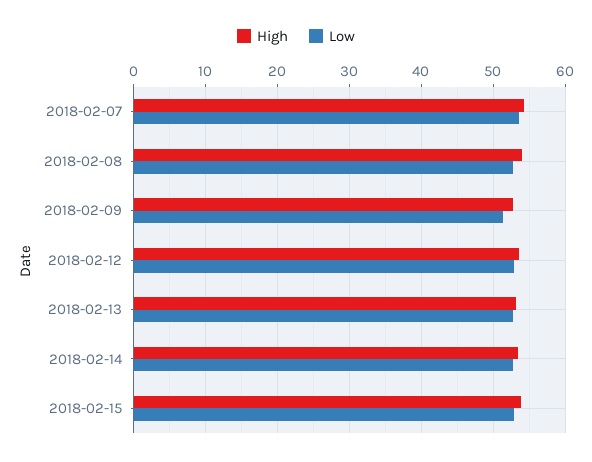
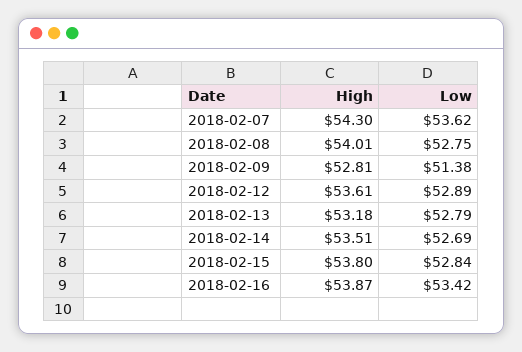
High, 2018-02-16: none -> 53.87
Low, 2018-02-16: none -> 53.42

